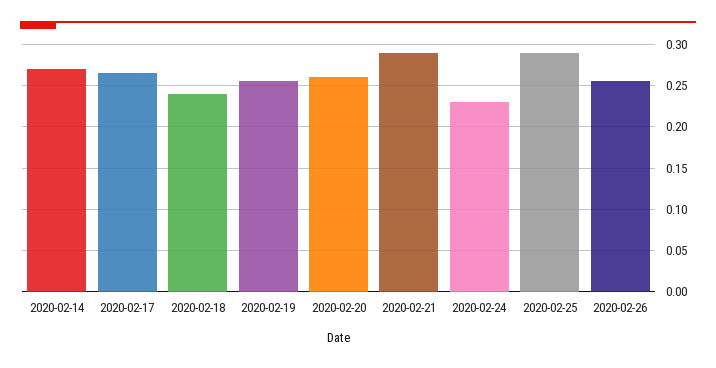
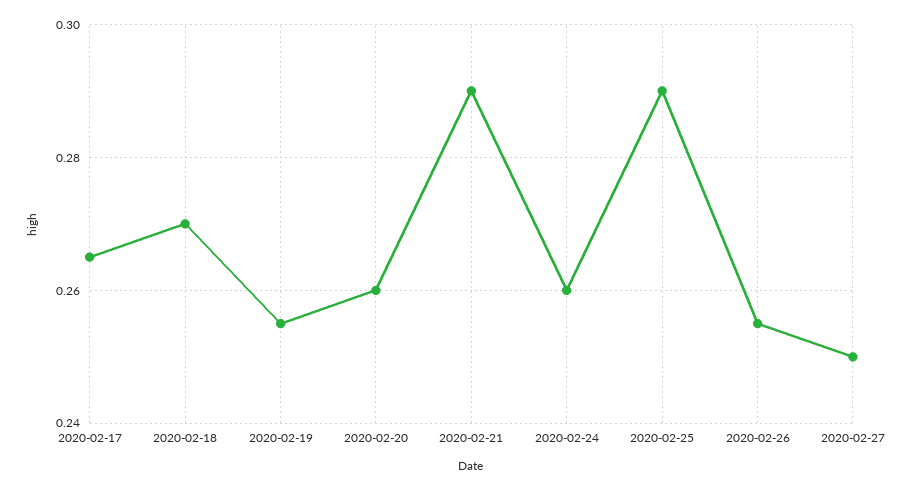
2020-02-14: 0.27 -> none
2020-02-18: 0.24 -> 0.27
2020-02-24: 0.23 -> 0.26
2020-02-27: none -> 0.25

